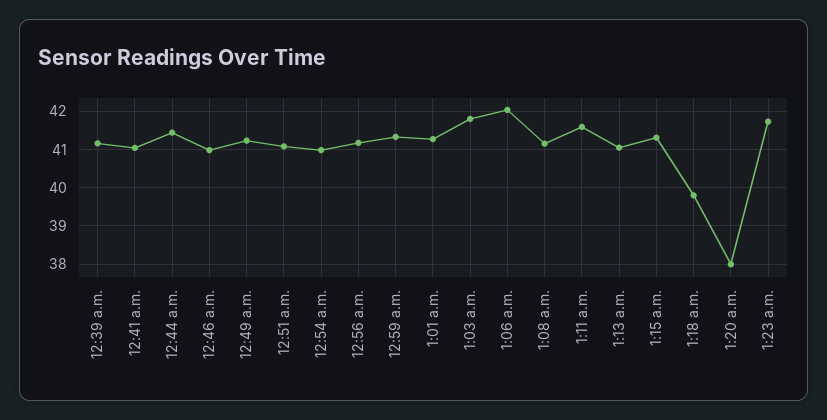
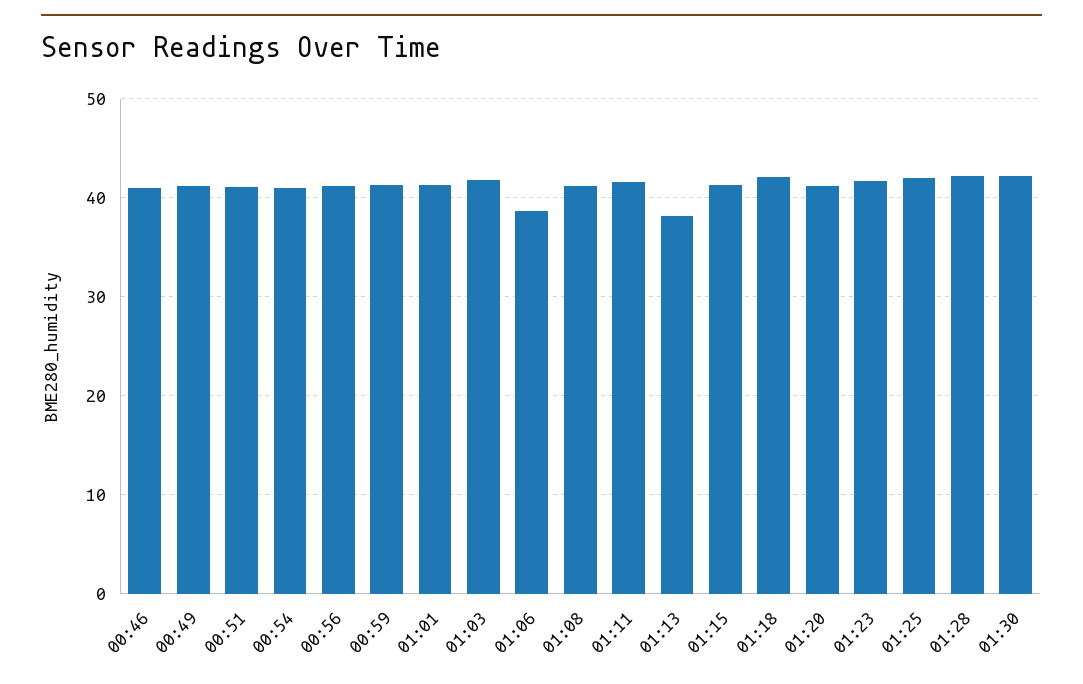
12:39 a.m.: 41.2 -> none
12:41 a.m.: 41 -> none
12:44 a.m.: 41.4 -> none
1:06 a.m.: 42 -> 39
1:13 a.m.: 41 -> 38
1:18 a.m.: 39.8 -> 42
1:20 a.m.: 38 -> 41
01:25: none -> 42
01:28: none -> 42
01:30: none -> 42

